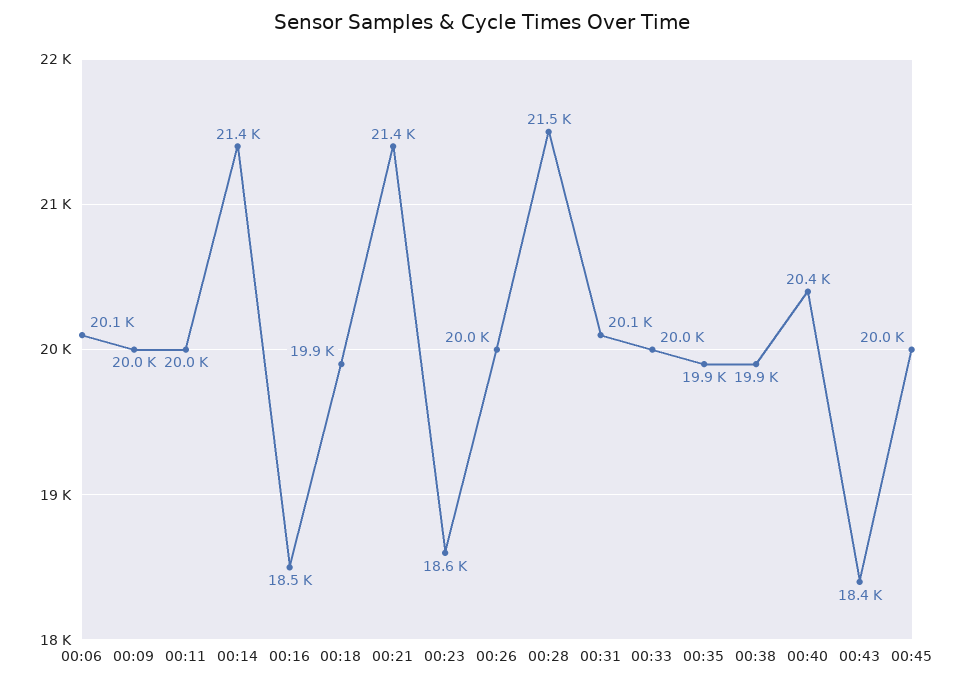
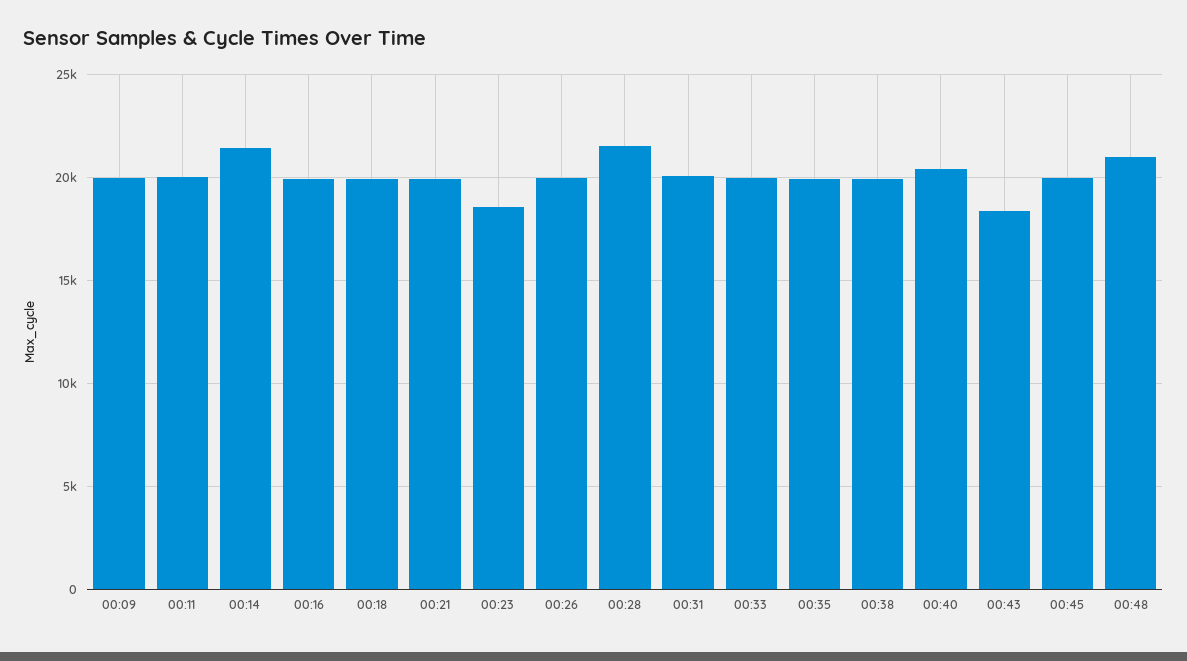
00:06: 20100 -> none
00:16: 18500 -> 20000
00:21: 21400 -> 20000
00:48: none -> 21000

